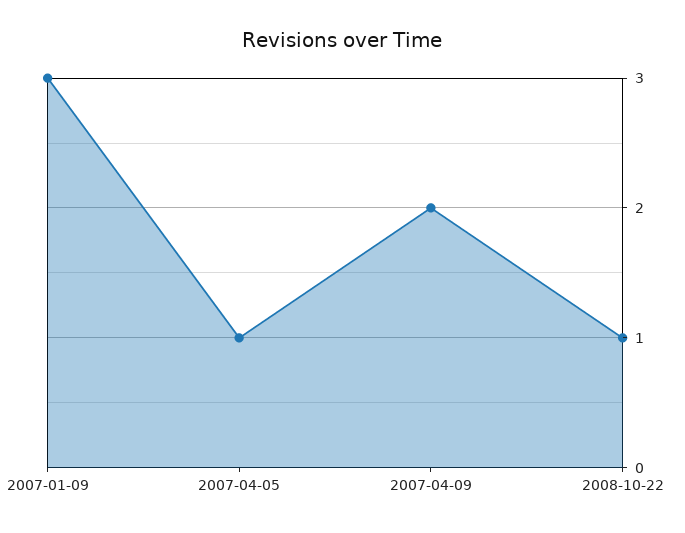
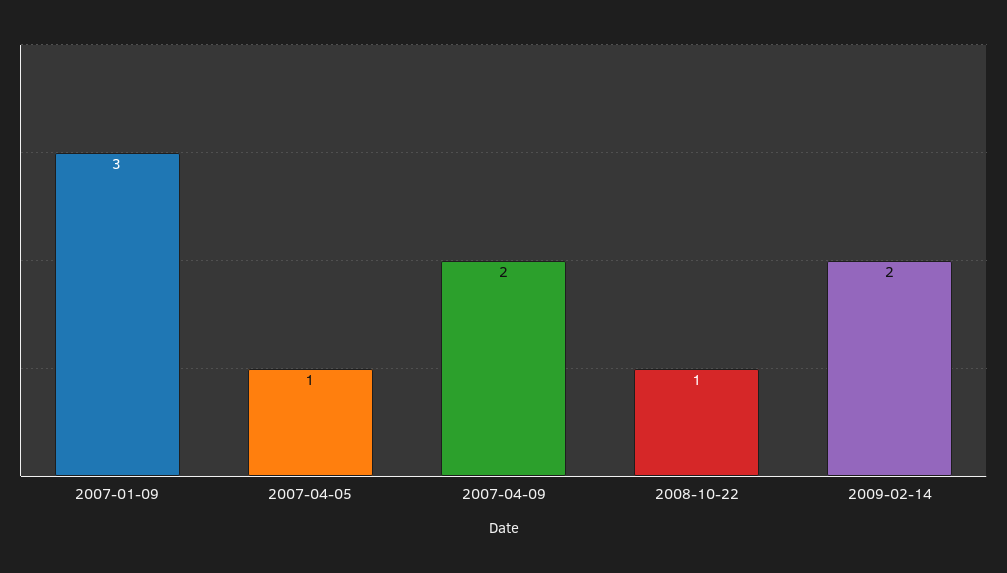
2009-02-14: none -> 2

